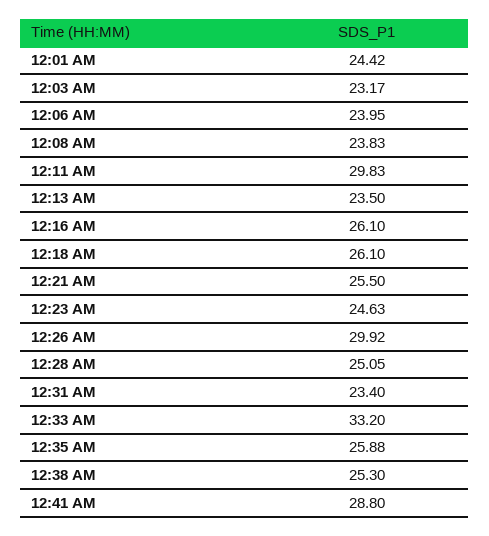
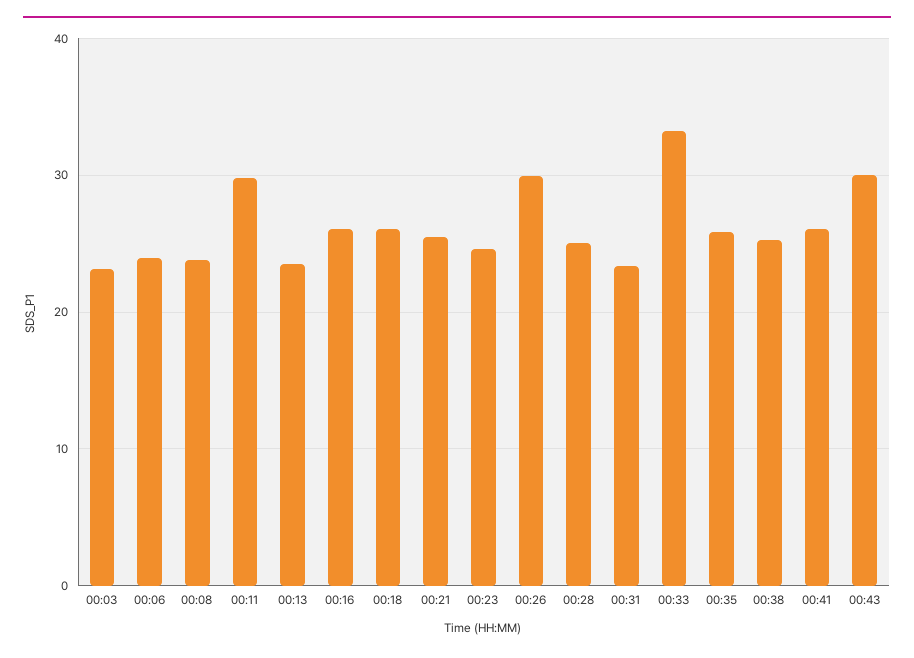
12:01 AM: 24.42 -> none
12:41 AM: 28.8 -> 26
00:43: none -> 30

